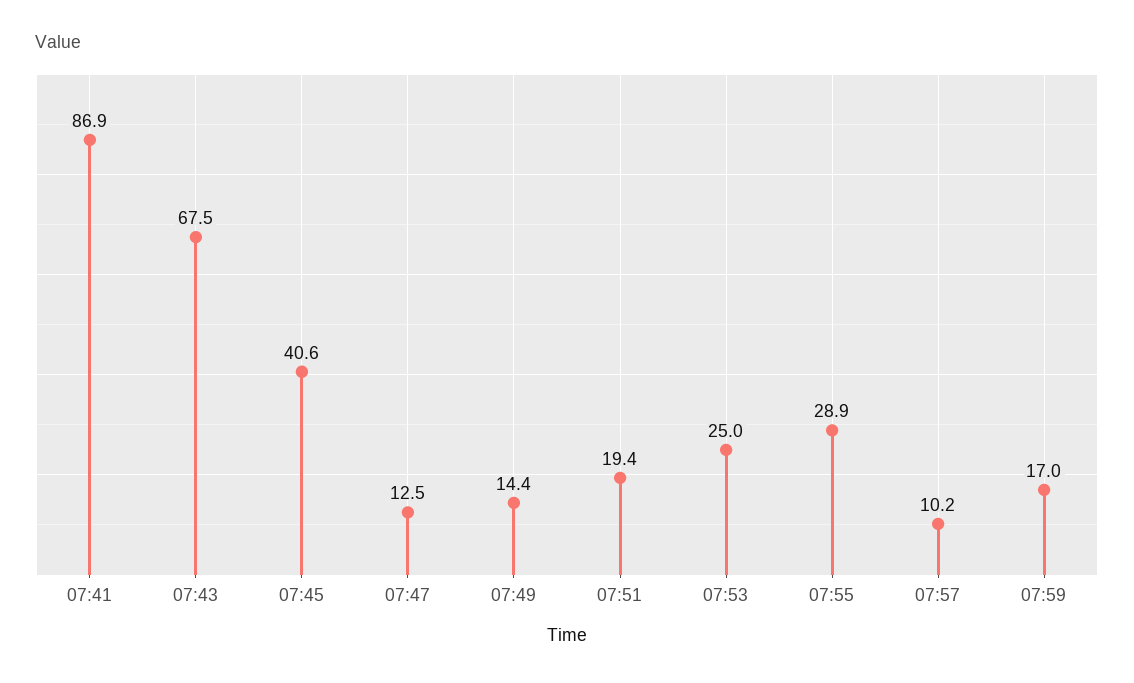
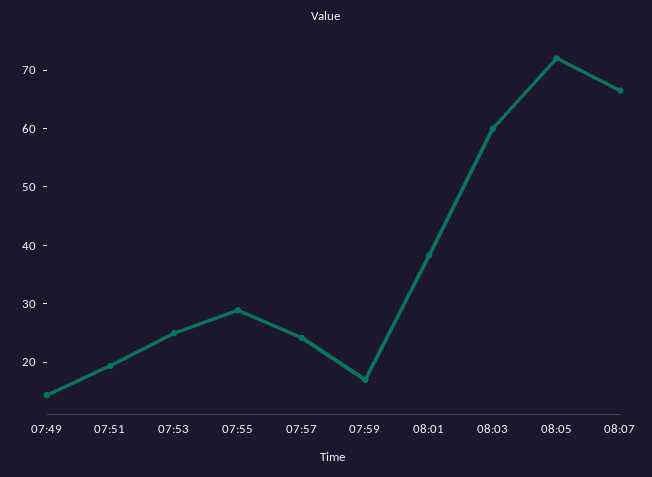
07:41: 86.9 -> none
07:43: 67.5 -> none
07:45: 40.6 -> none
07:47: 12.5 -> none
07:57: 10.2 -> 24
08:01: none -> 38
08:03: none -> 60
08:05: none -> 72
08:07: none -> 66

